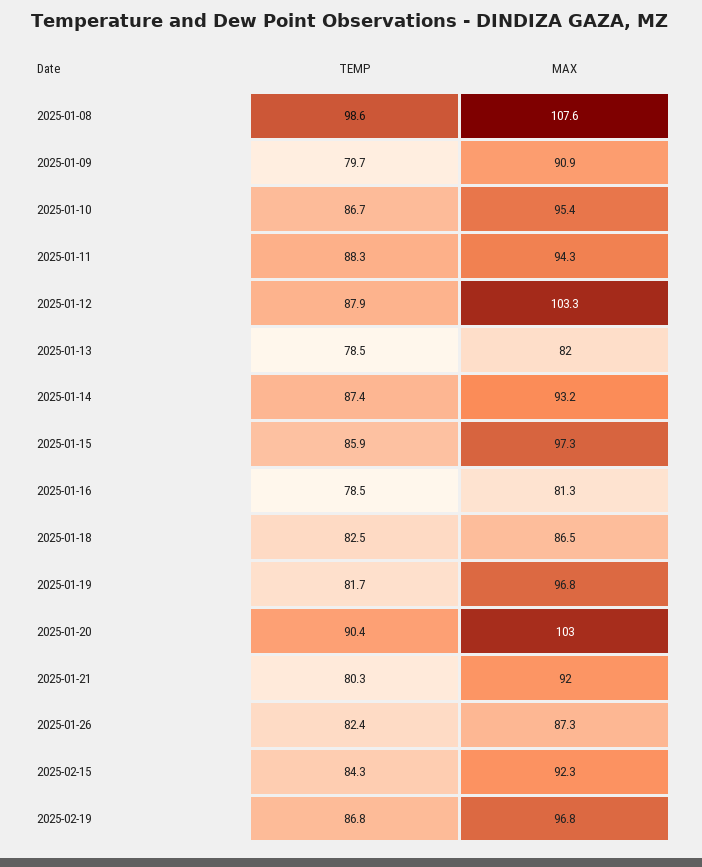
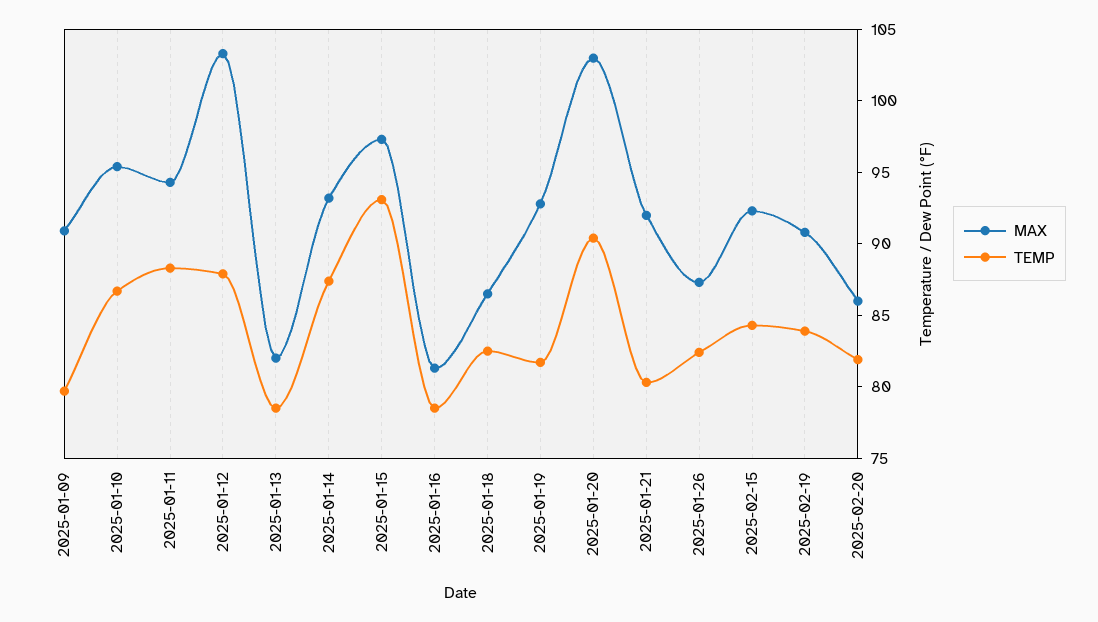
TEMP, 2025-01-08: 98.6 -> none
MAX, 2025-01-08: 107.6 -> none
TEMP, 2025-01-15: 85.9 -> 93
MAX, 2025-01-19: 96.8 -> 93
TEMP, 2025-02-19: 86.8 -> 84
MAX, 2025-02-19: 96.8 -> 91
MAX, 2025-02-20: none -> 86
TEMP, 2025-02-20: none -> 82

